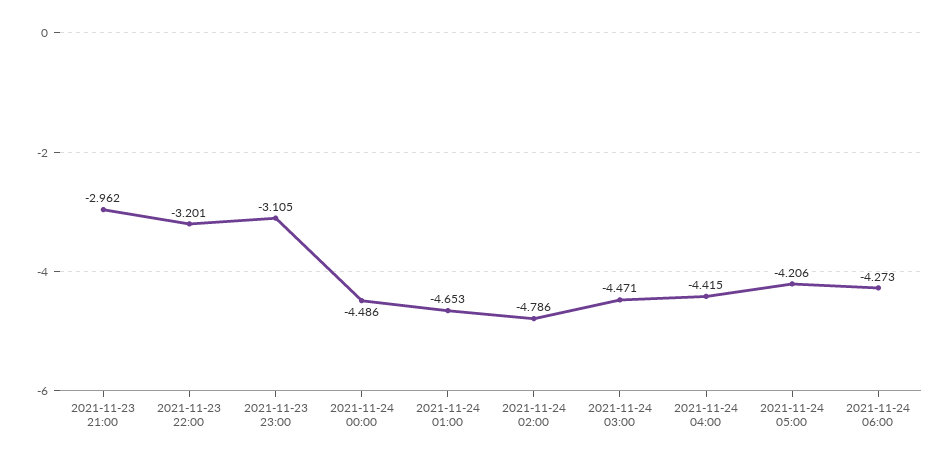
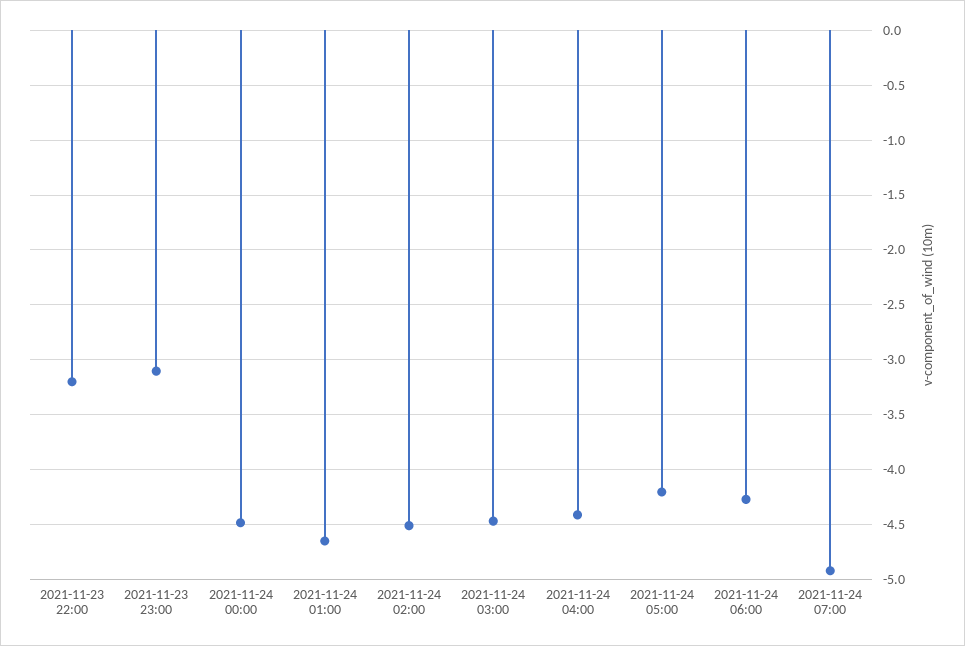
2021-11-23 21:00: -2.962 -> none
2021-11-24 02:00: -4.786 -> -4.5
2021-11-24 07:00: none -> -4.9

